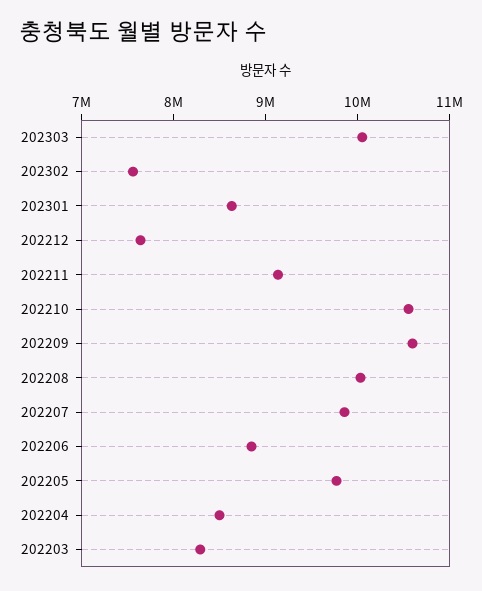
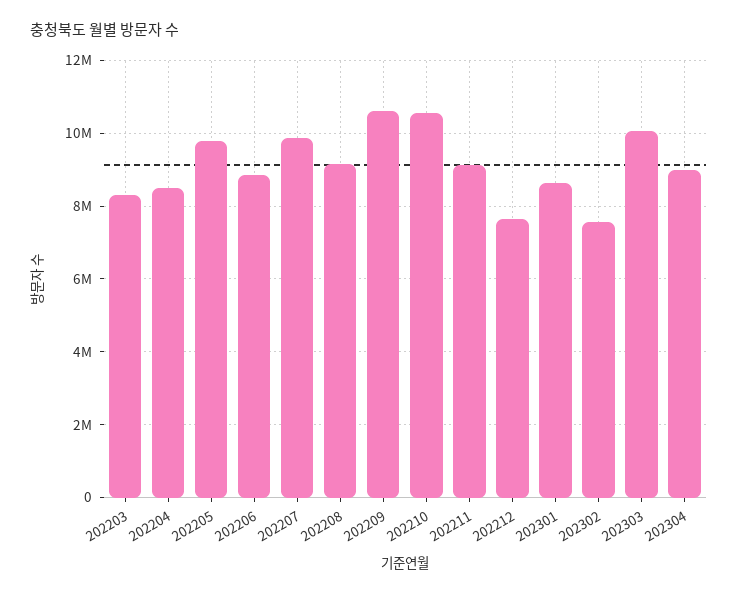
202208: 10000000 -> 9200000
202304: none -> 9000000

